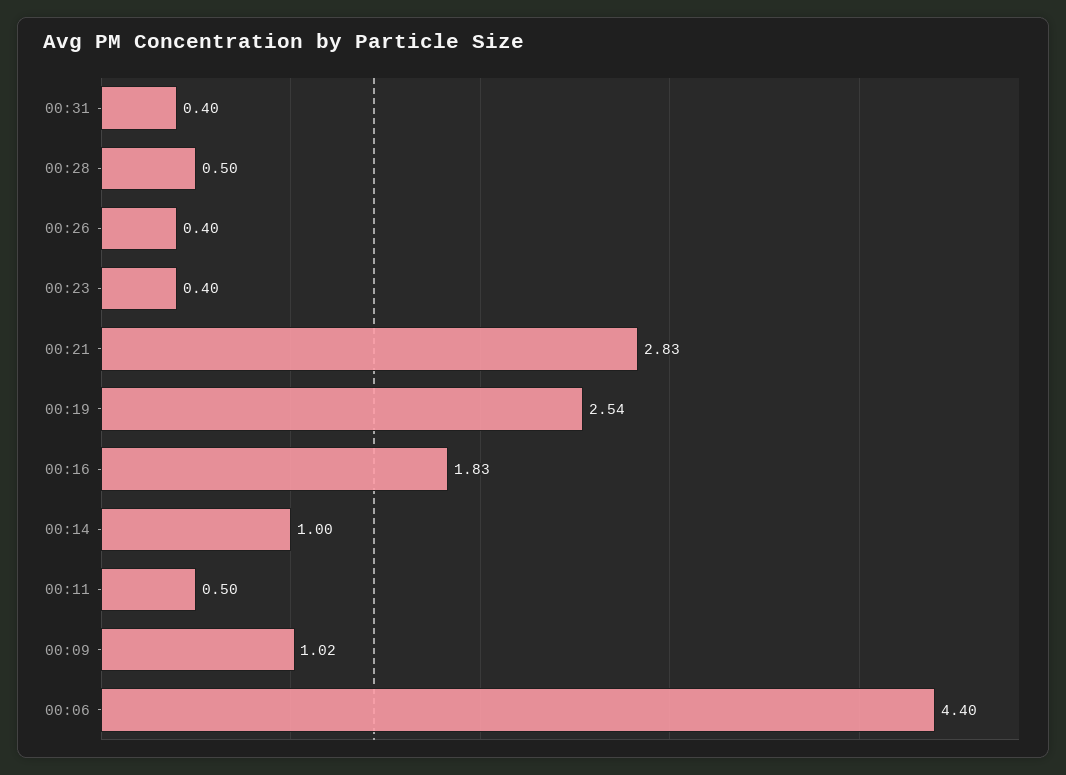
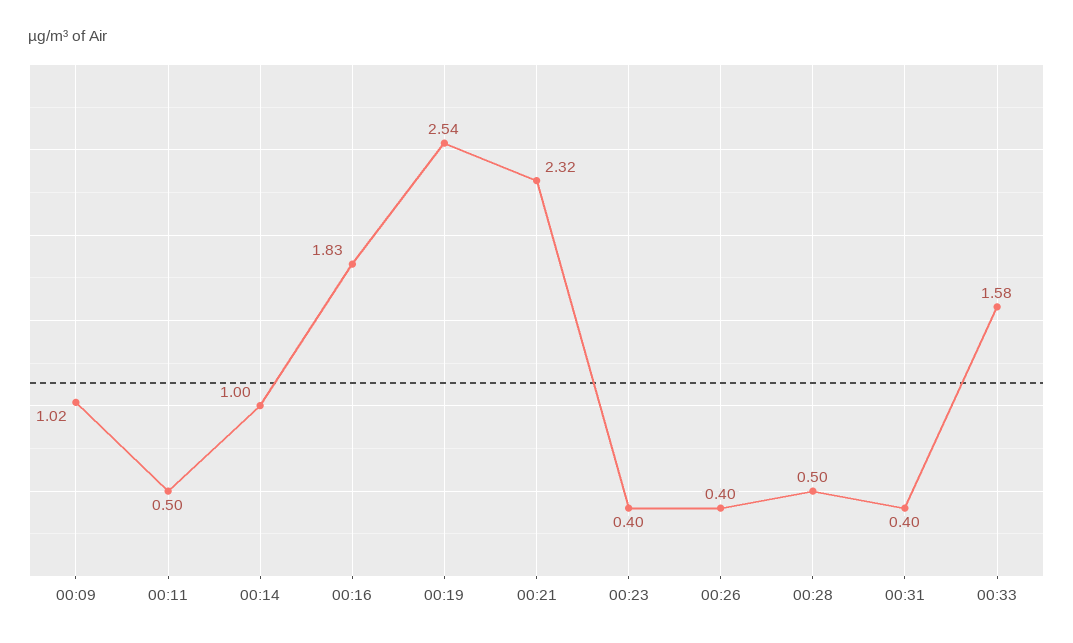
00:21: 2.83 -> 2.32
00:06: 4.4 -> none
00:33: none -> 1.58

